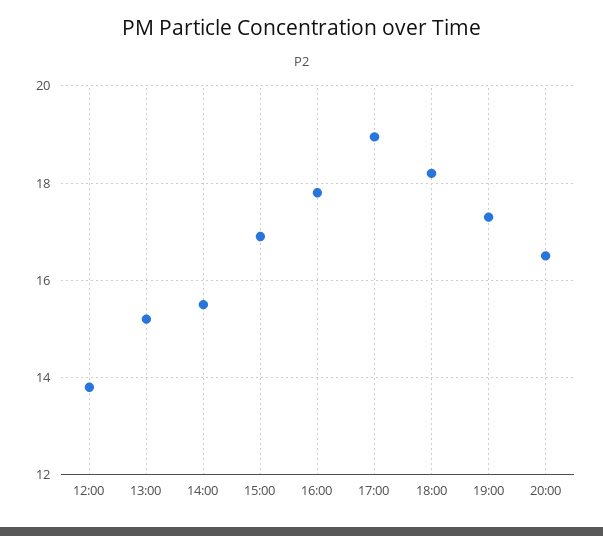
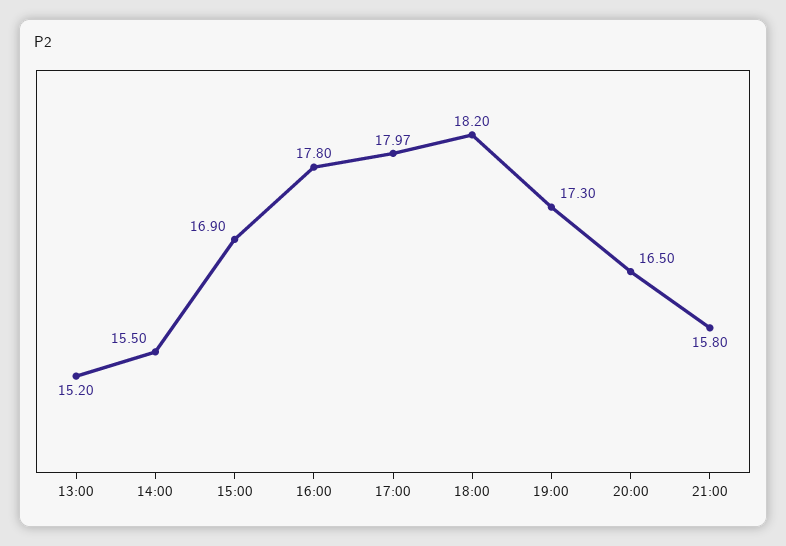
12:00: 13.8 -> none
17:00: 19 -> 17.97
21:00: none -> 15.8

